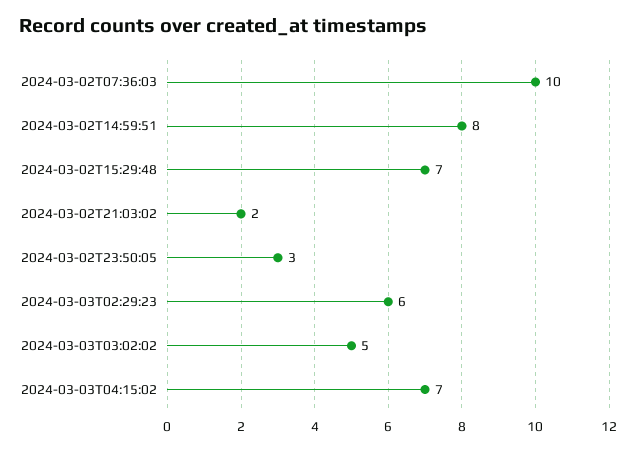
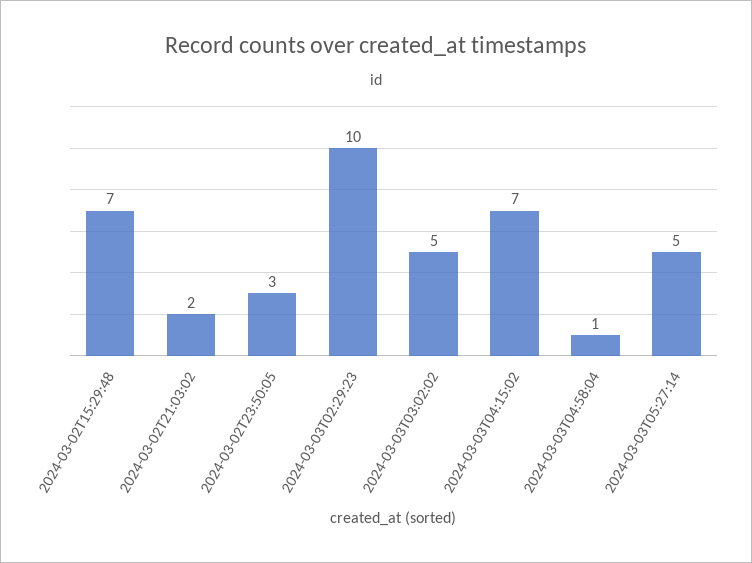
2024-03-02T07:36:03: 10 -> none
2024-03-02T14:59:51: 8 -> none
2024-03-03T02:29:23: 6 -> 10
2024-03-03T04:58:04: none -> 1
2024-03-03T05:27:14: none -> 5

